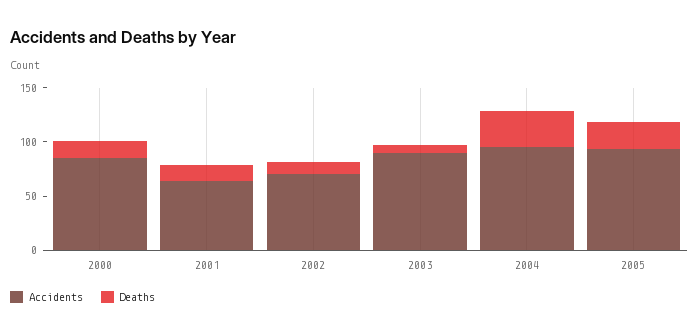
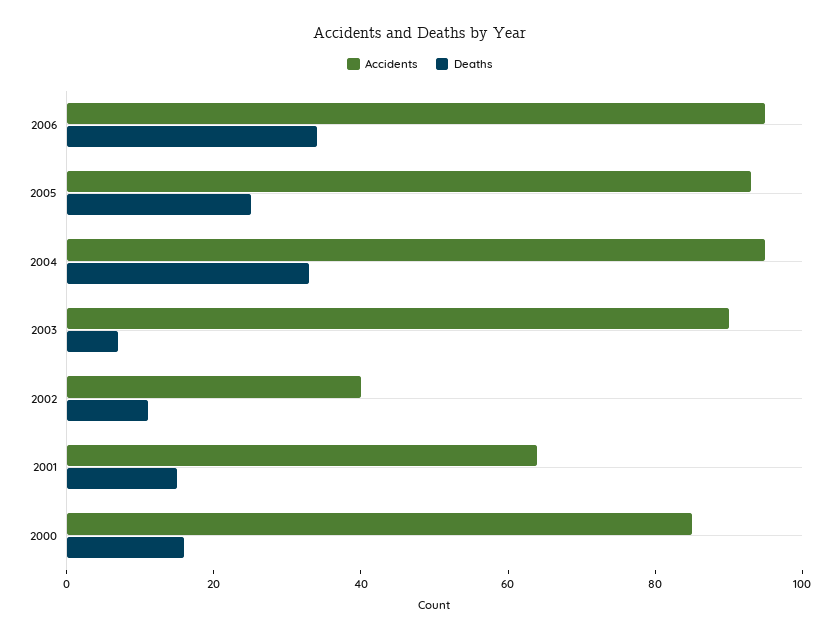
Accidents, 2002: 70 -> 40
Accidents, 2006: none -> 95
Deaths, 2006: none -> 35

